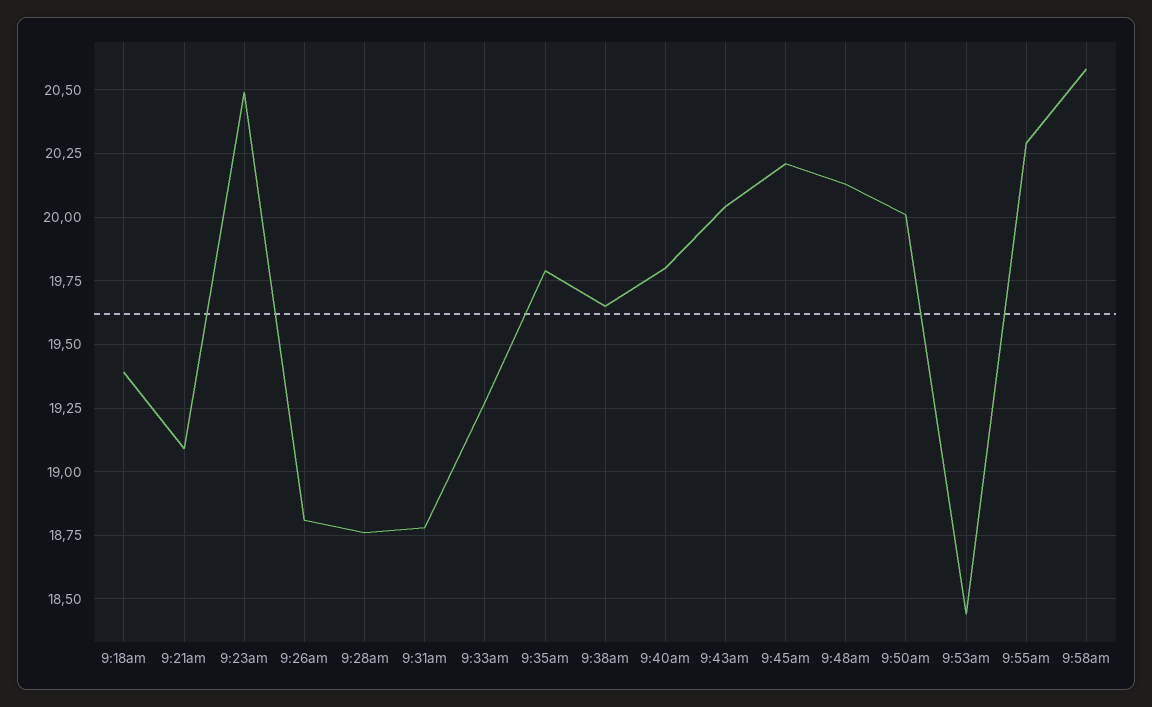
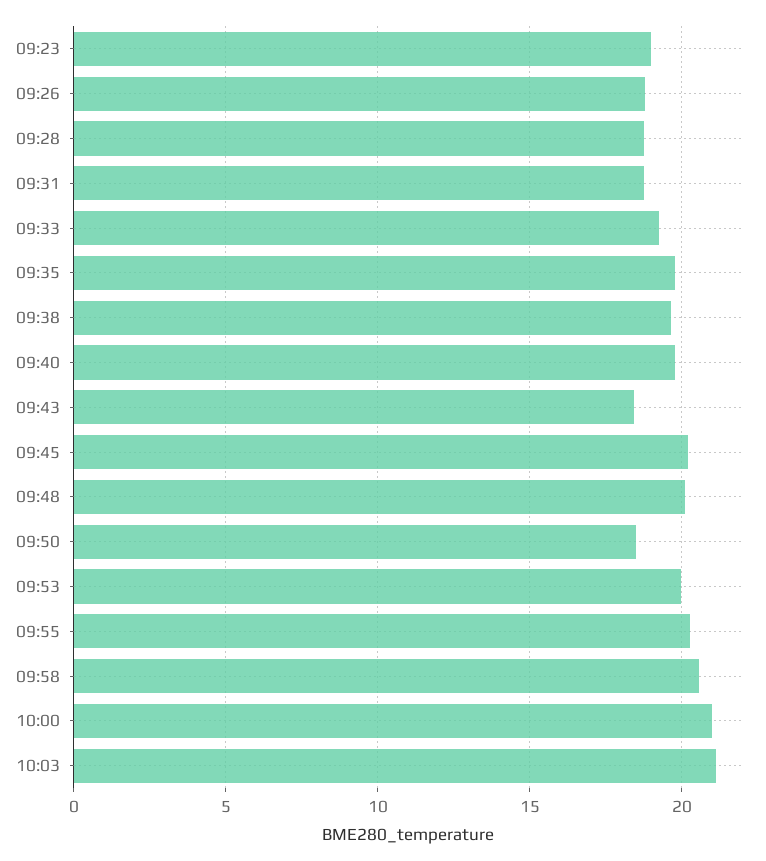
9:18am: 19.4 -> none
9:21am: 19.1 -> none
9:23am: 20.5 -> 19
9:43am: 20.05 -> 18.5
9:50am: 20 -> 18.5
9:53am: 18.45 -> 20
10:00: none -> 21
10:03: none -> 21

